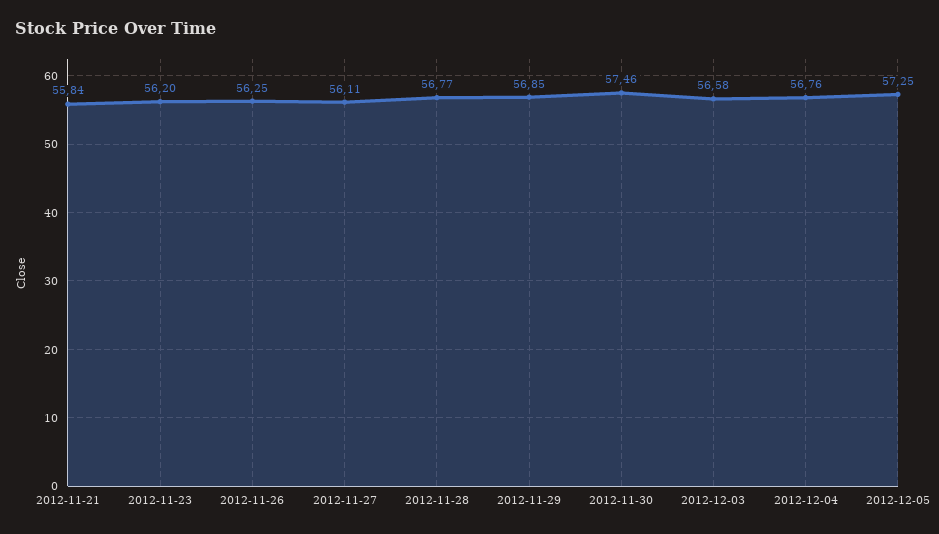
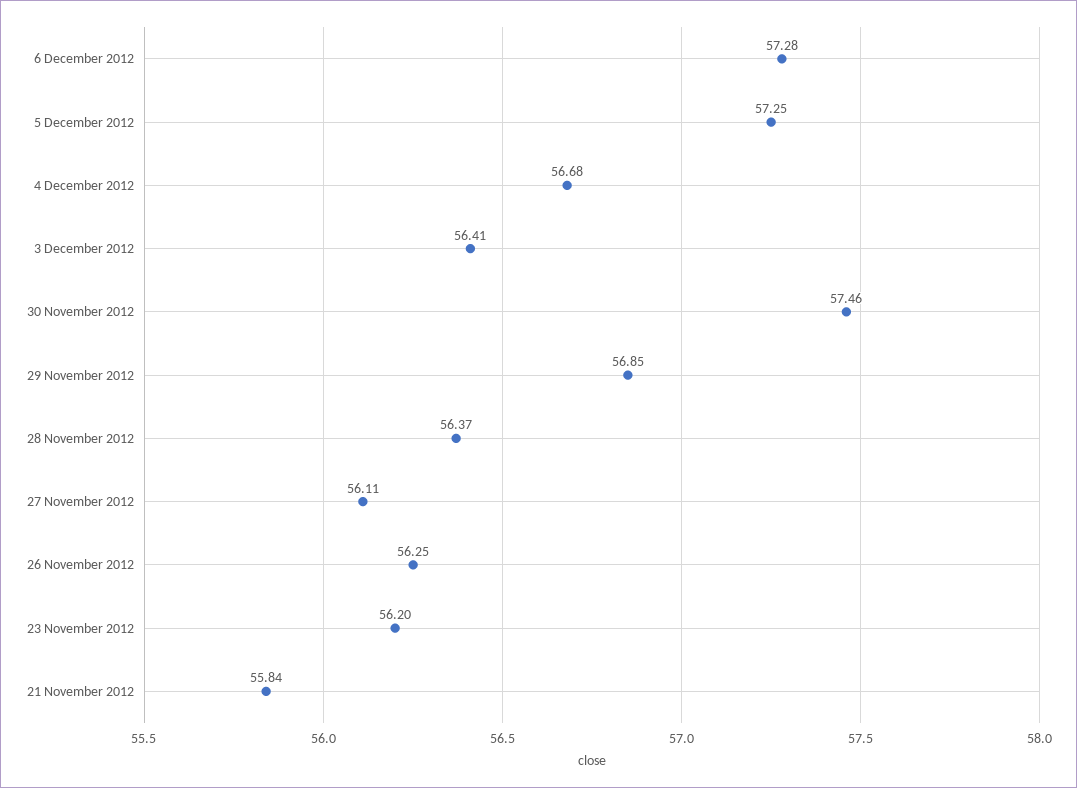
2012-11-28: 56.77 -> 56.37
2012-12-03: 56.58 -> 56.41
2012-12-04: 56.76 -> 56.68
6 December 2012: none -> 57.28

